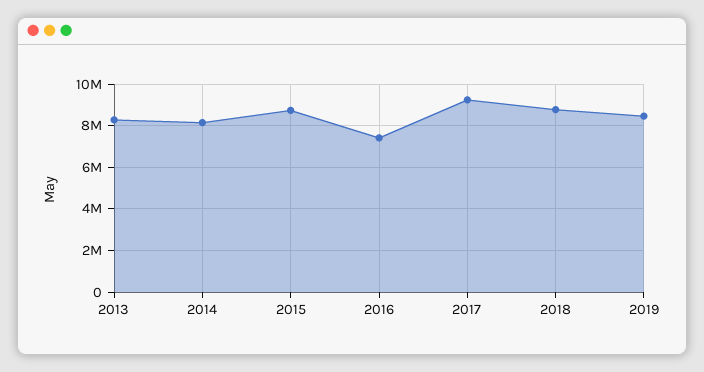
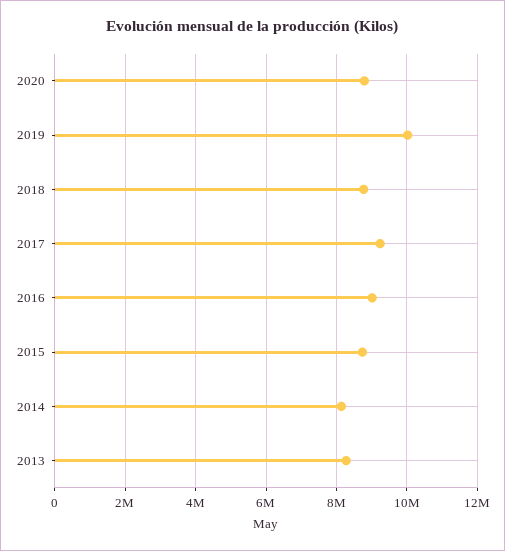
2016: 7500000 -> 9000000
2019: 8500000 -> 10000000
2020: none -> 8800000

